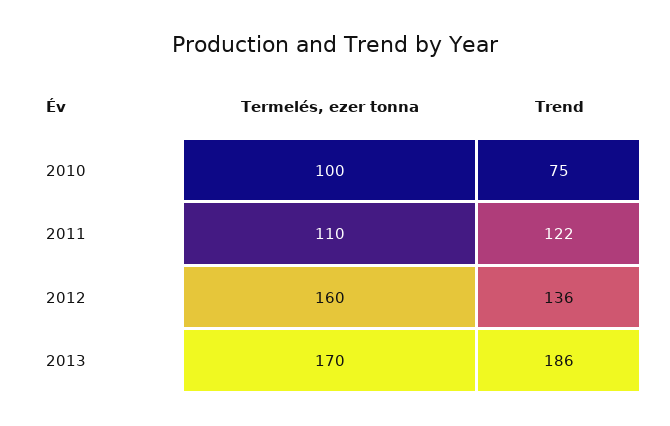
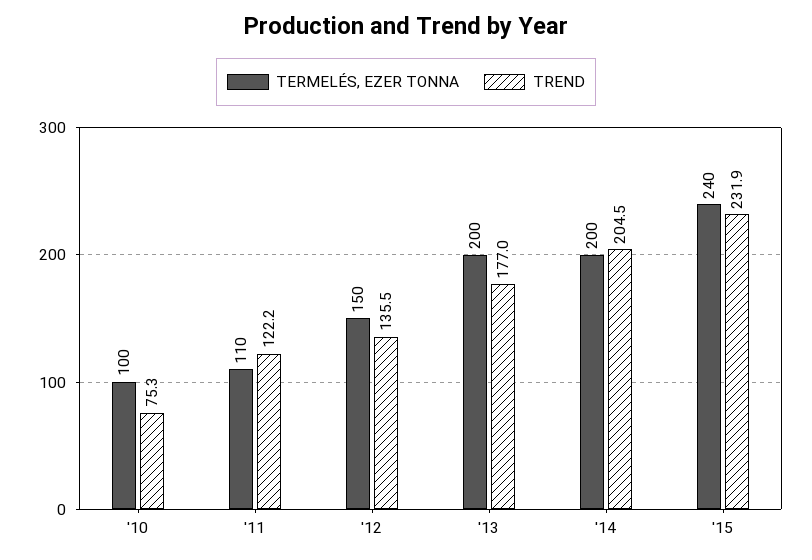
Termelés, ezer tonna, 2012: 160 -> 150
Termelés, ezer tonna, 2013: 170 -> 200
Trend, 2013: 186 -> 177
Termelés, ezer tonna, '14: none -> 200
Trend, '14: none -> 204.5
Termelés, ezer tonna, '15: none -> 240
Trend, '15: none -> 231.9

